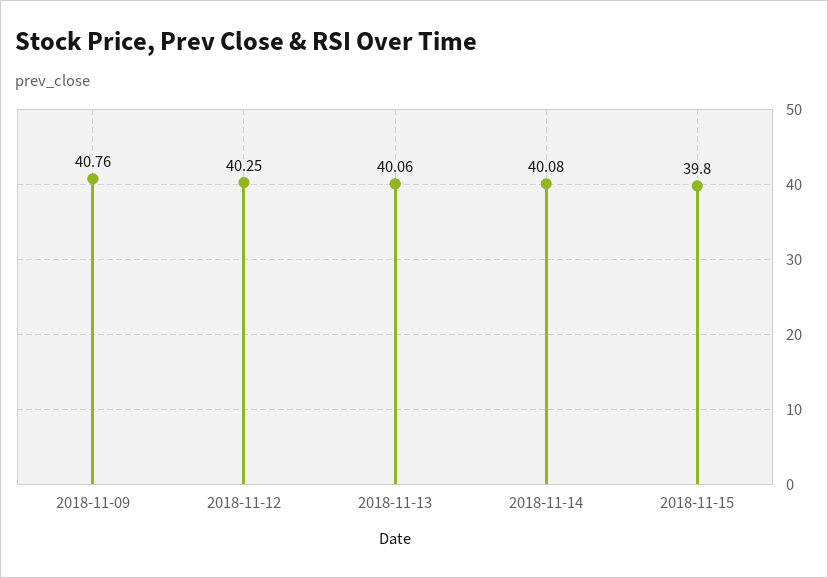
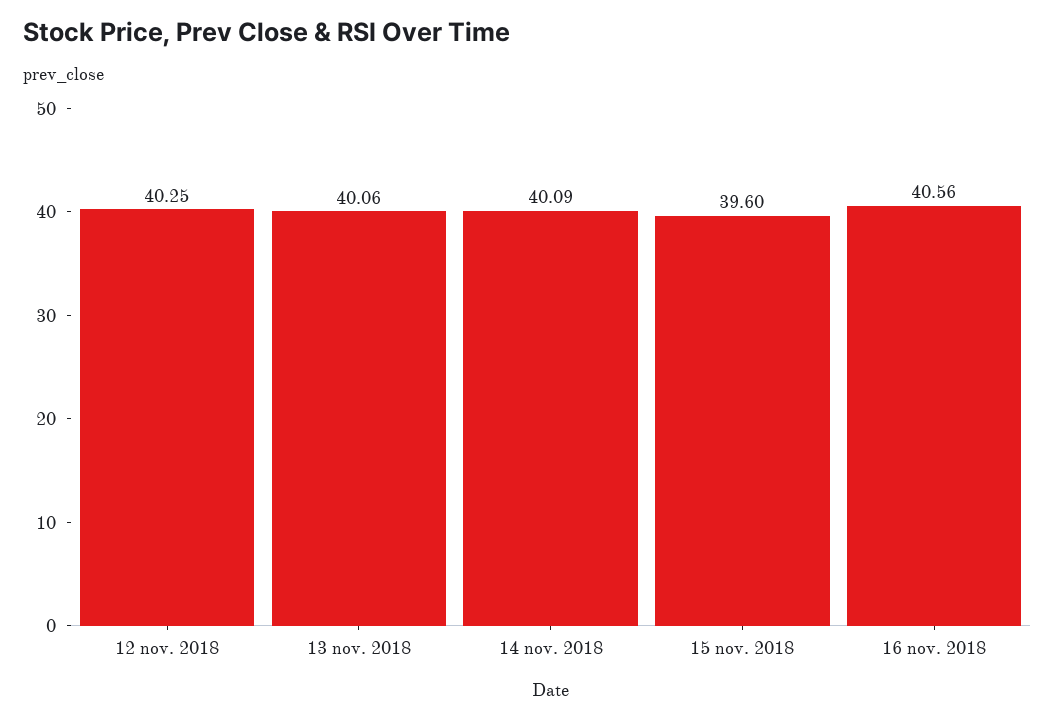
2018-11-09: 40.76 -> none
2018-11-14: 40.08 -> 40.09
2018-11-15: 39.8 -> 39.6
16 nov. 2018: none -> 40.56

